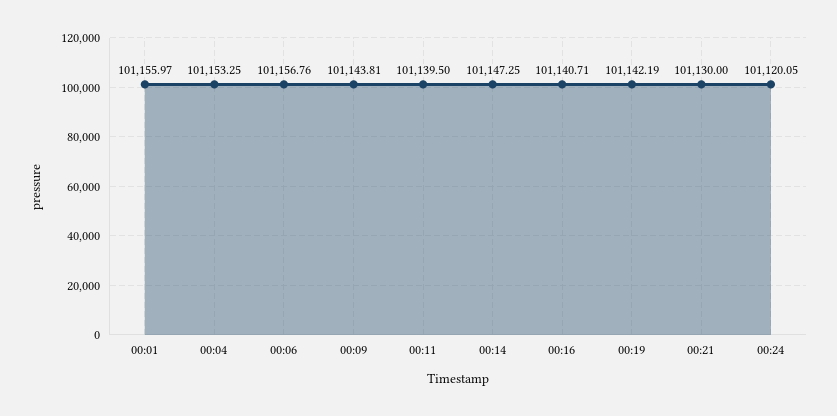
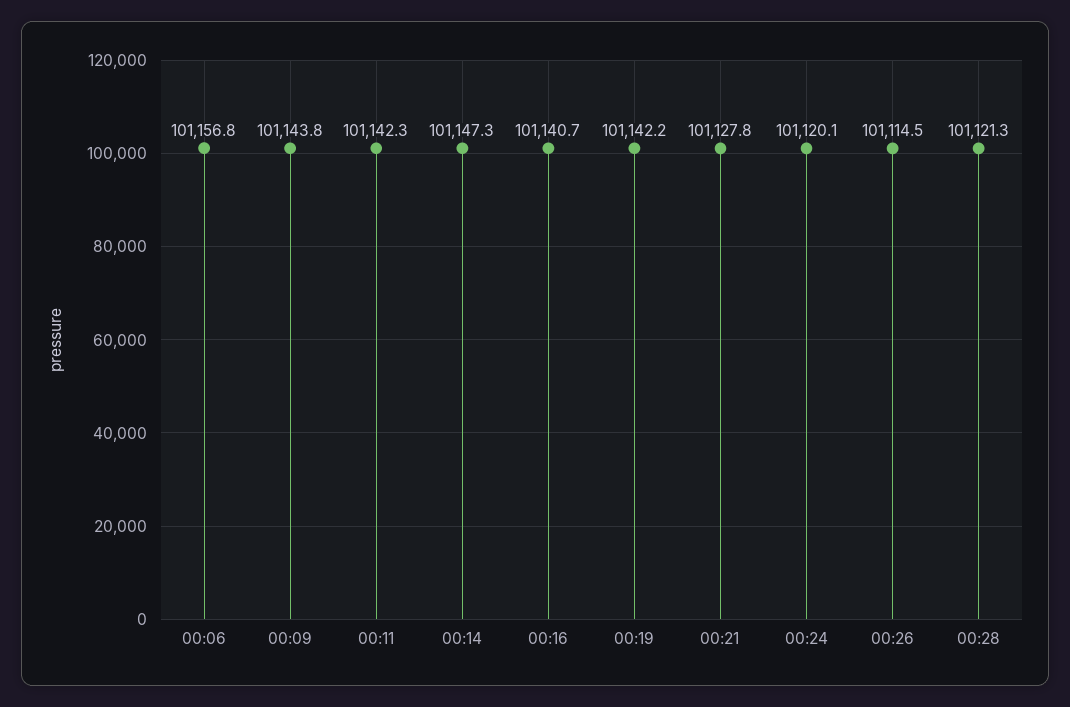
00:01: 101155.97 -> none
00:04: 101153.25 -> none
00:11: 101139.5 -> 101142.3
00:21: 101130 -> 101127.8
00:26: none -> 101114.5
00:28: none -> 101121.3

